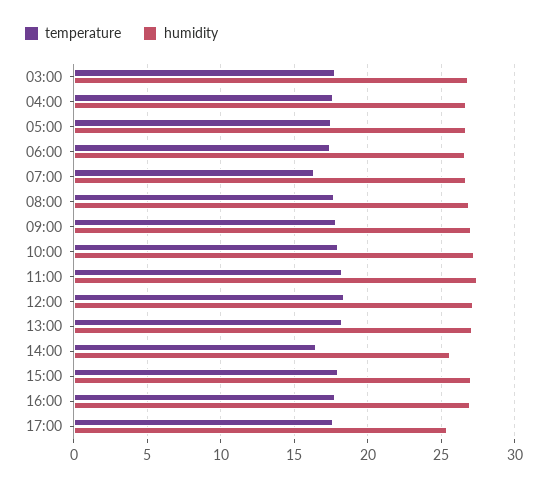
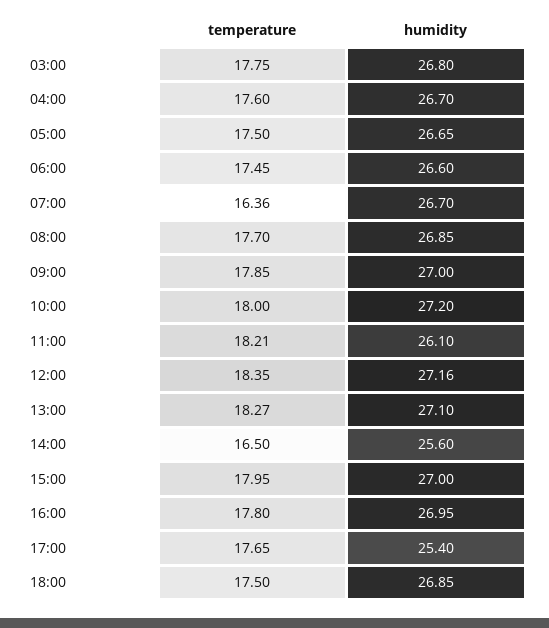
humidity, 11:00: 27.5 -> 26.1
temperature, 18:00: none -> 17.5
humidity, 18:00: none -> 26.85

